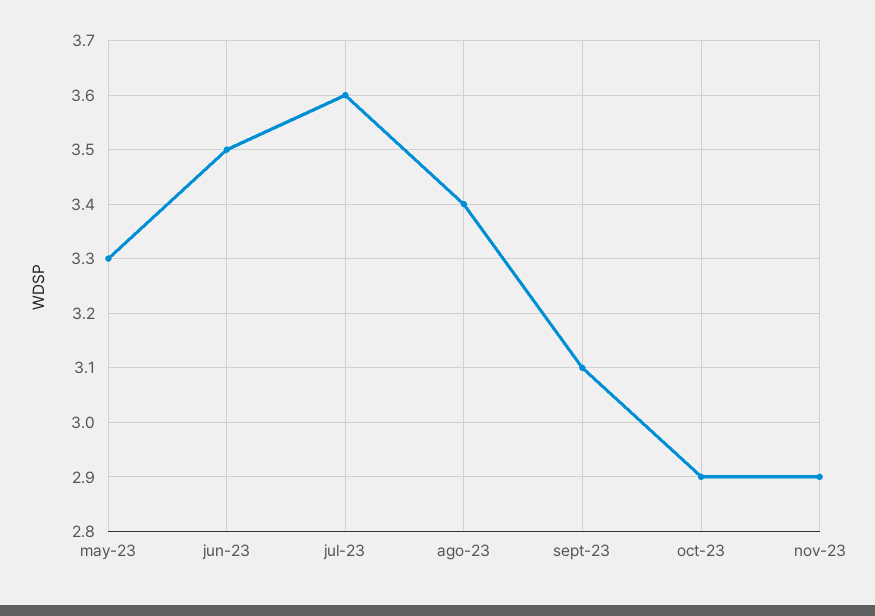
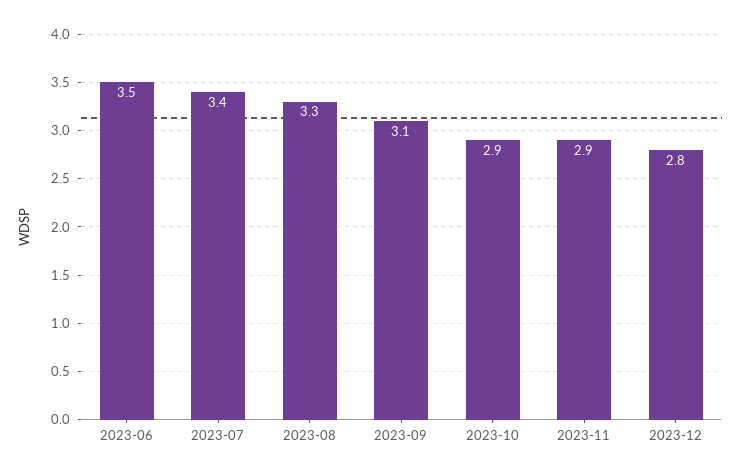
may-23: 3.3 -> none
jul-23: 3.6 -> 3.4
ago-23: 3.4 -> 3.3
2023-12: none -> 2.8

